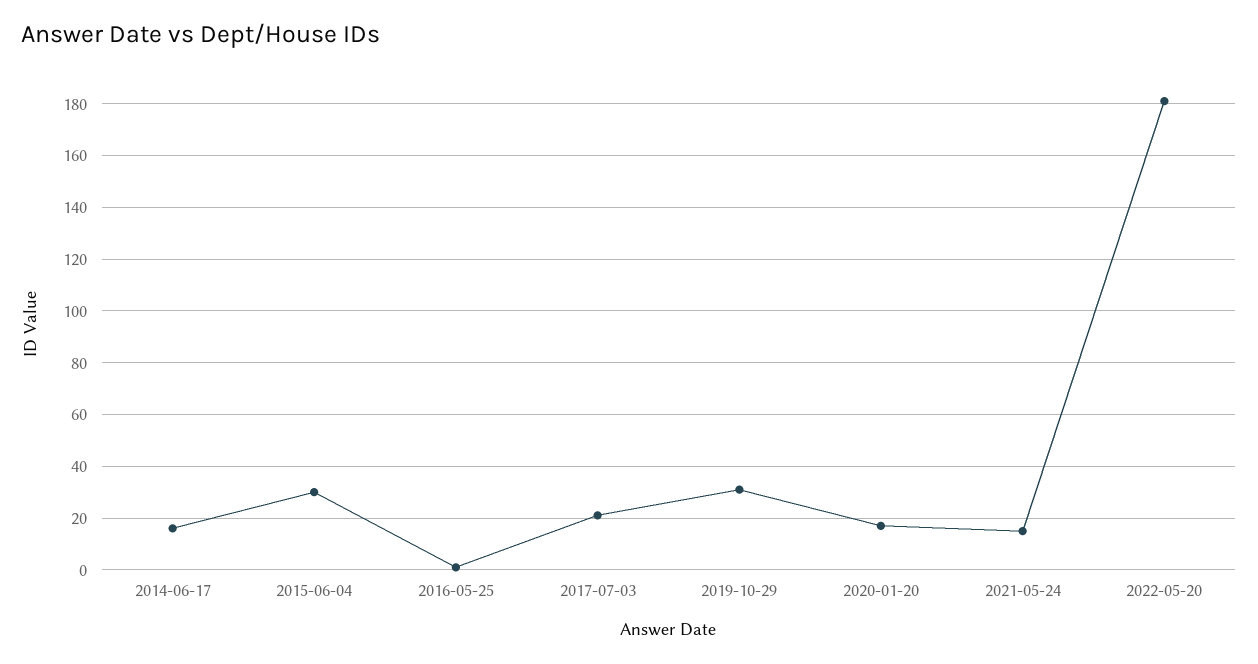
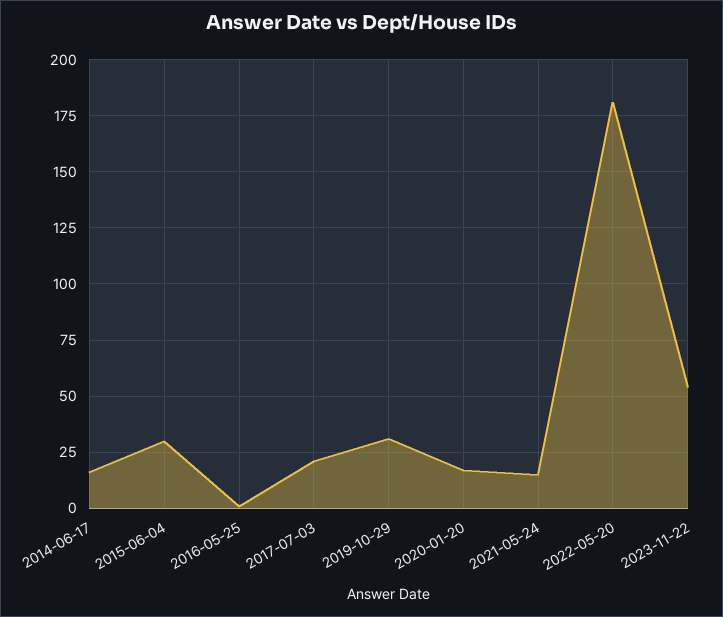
2023-11-22: none -> 55

